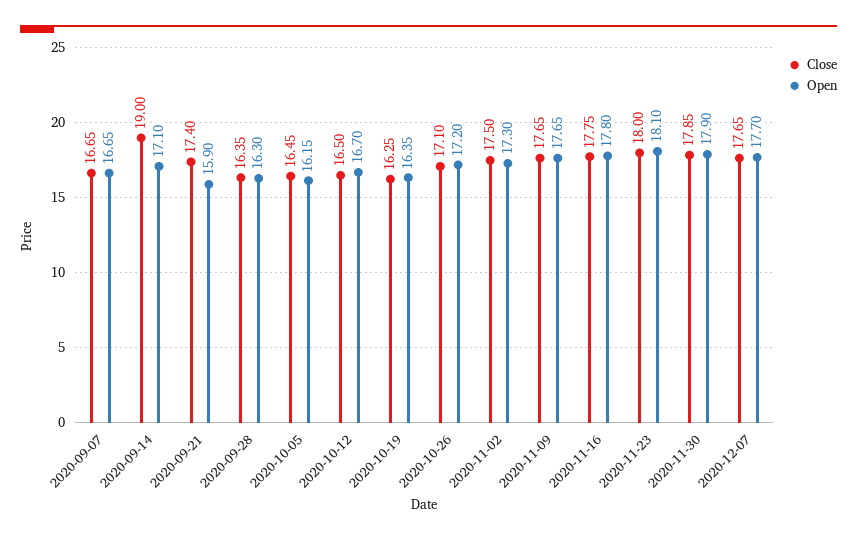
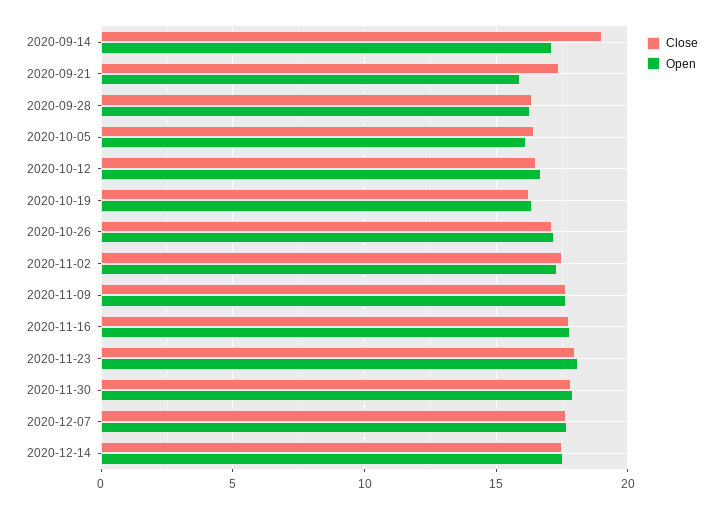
Close, 2020-09-07: 16.65 -> none
Open, 2020-09-07: 16.65 -> none
Close, 2020-12-14: none -> 17.5
Open, 2020-12-14: none -> 17.5

